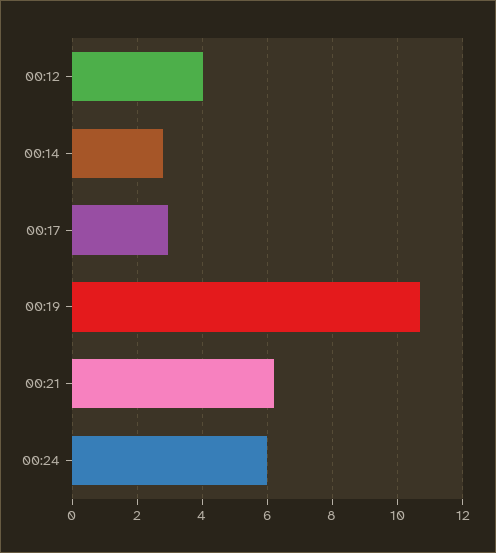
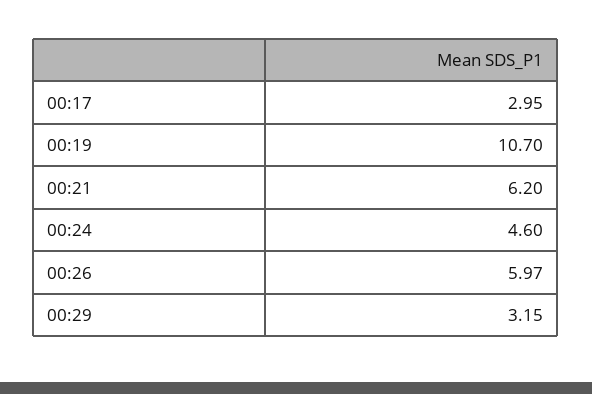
00:12: 4 -> none
00:14: 2.8 -> none
00:24: 6 -> 4.6
00:26: none -> 5.97
00:29: none -> 3.15

